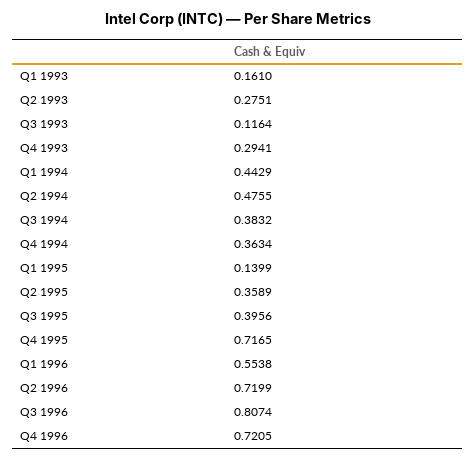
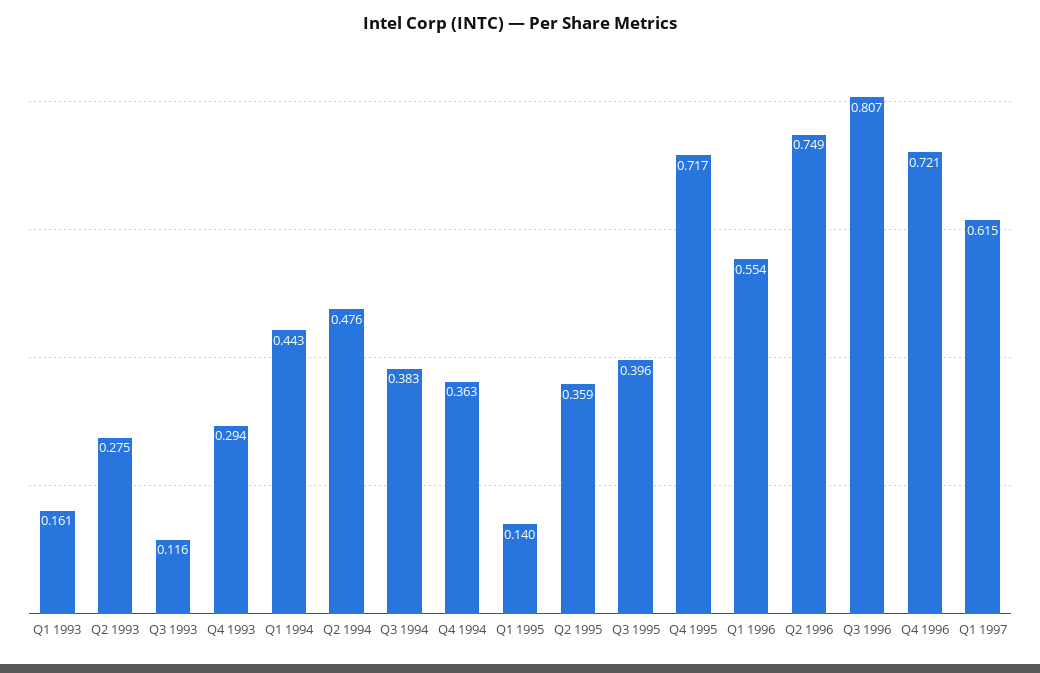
Q2 1996: 0.7199 -> 0.749
Q1 1997: none -> 0.615

